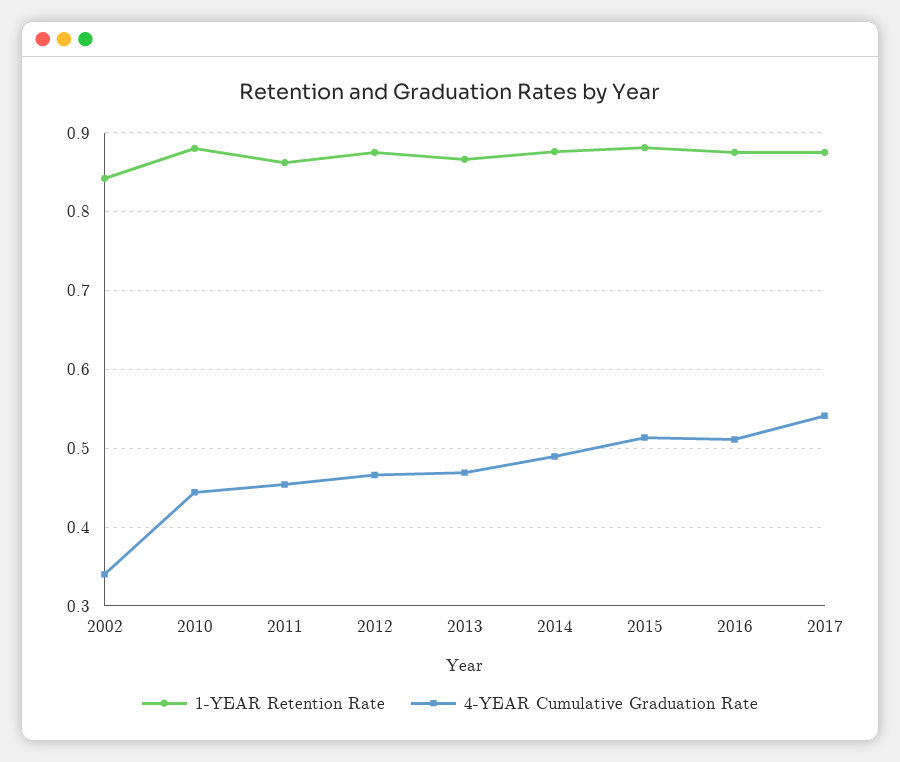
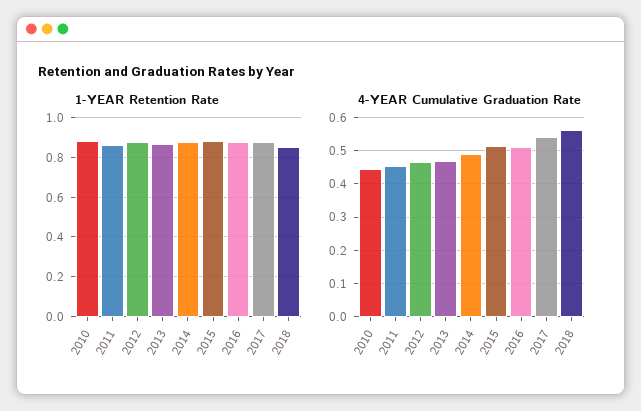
1-YEAR Retention Rate, 2002: 0.84 -> none
4-YEAR Cumulative Graduation Rate, 2002: 0.34 -> none
1-YEAR Retention Rate, 2018: none -> 0.85
4-YEAR Cumulative Graduation Rate, 2018: none -> 0.56

